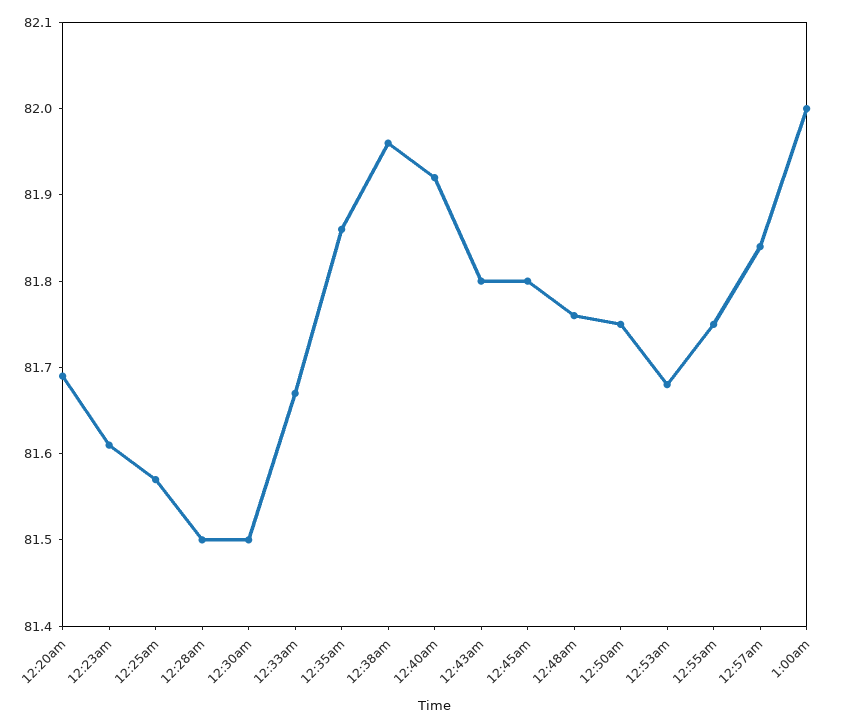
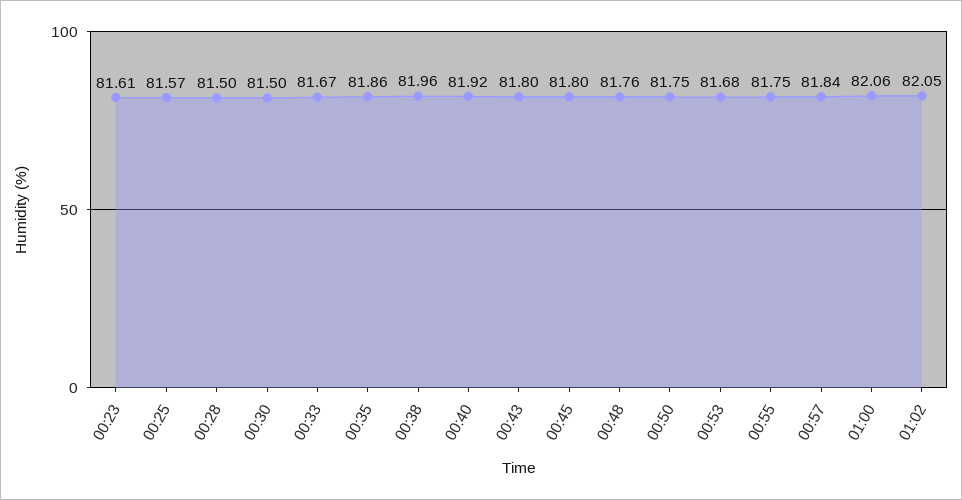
12:20am: 81.69 -> none
1:00am: 82 -> 82.06
01:02: none -> 82.05

